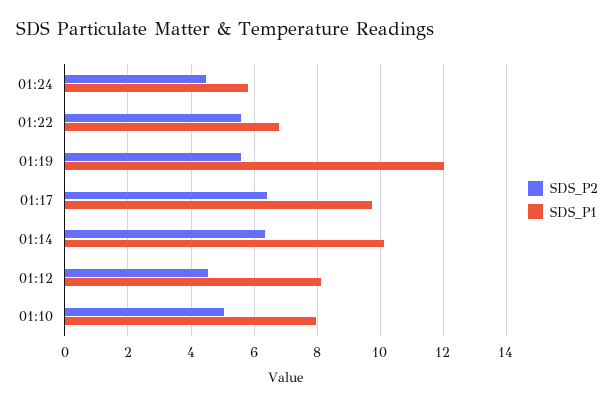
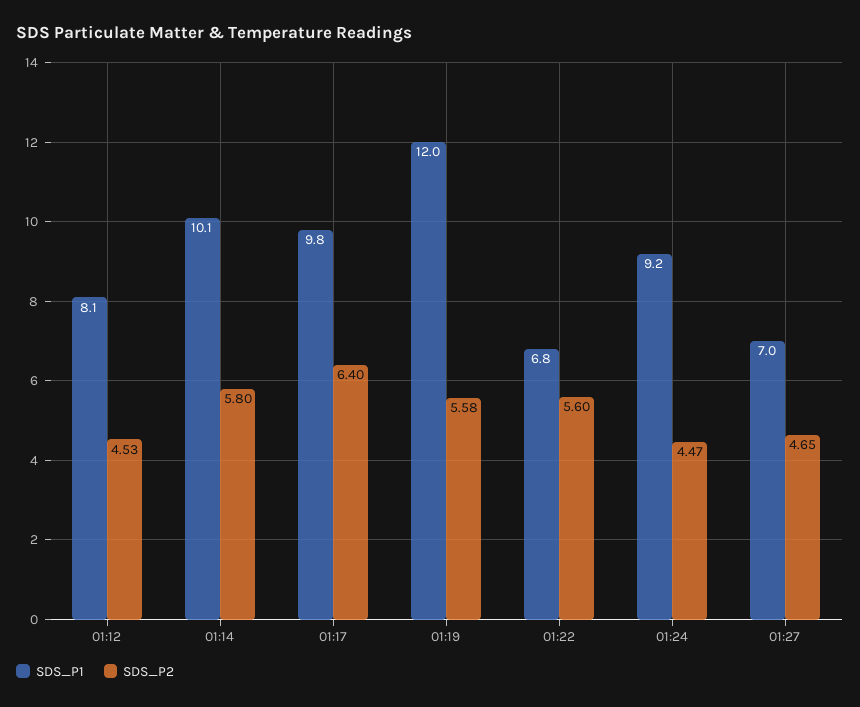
SDS_P1, 01:24: 5.8 -> 9.2
SDS_P2, 01:14: 6.4 -> 5.8
SDS_P2, 01:10: 5 -> none
SDS_P1, 01:10: 8 -> none
SDS_P1, 01:27: none -> 7
SDS_P2, 01:27: none -> 4.65

